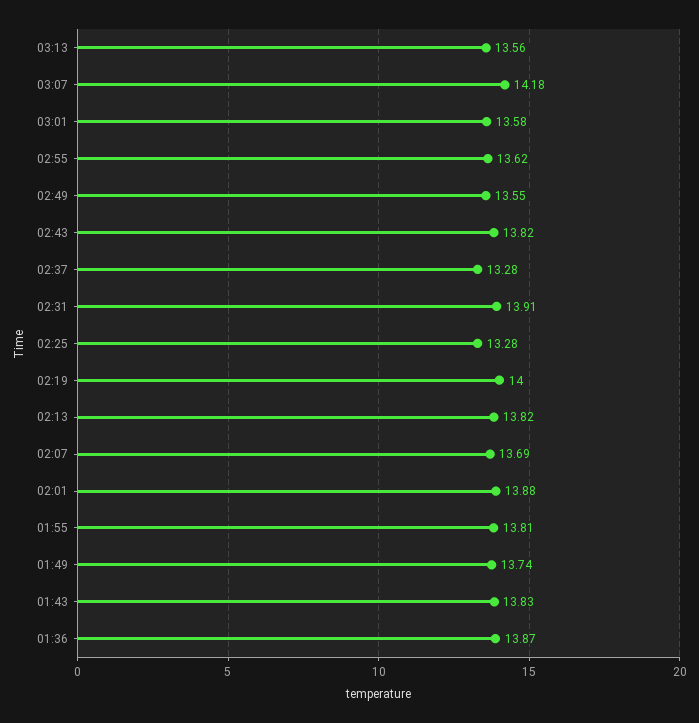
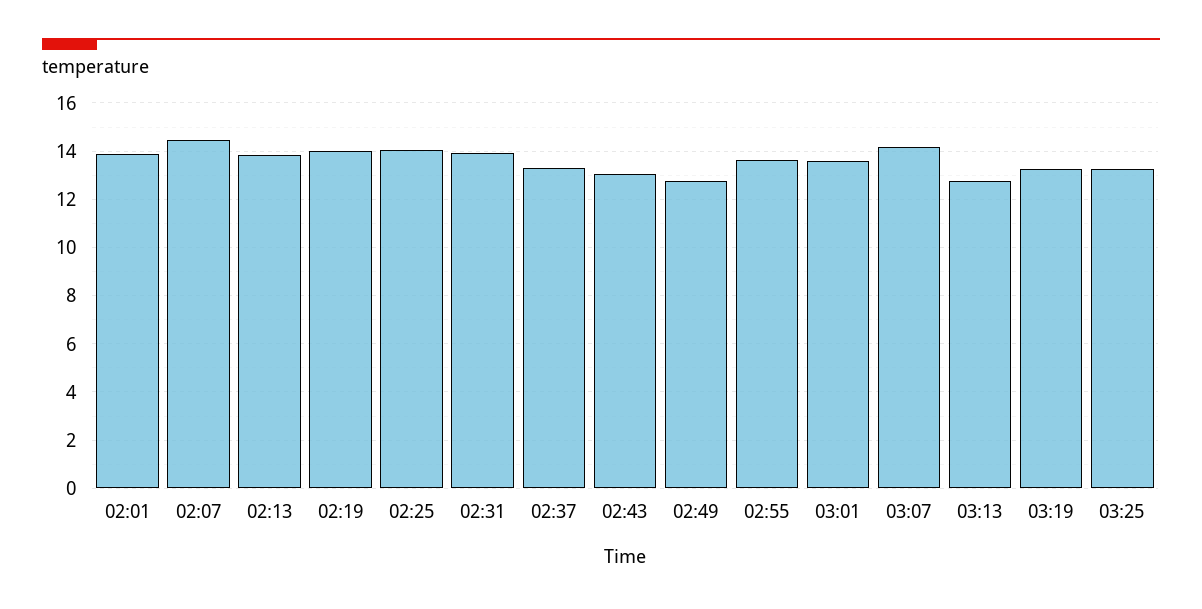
03:13: 13.56 -> 12.75
02:49: 13.55 -> 12.75
02:43: 13.82 -> 13
02:25: 13.28 -> 14
02:07: 13.69 -> 14.5
01:55: 13.81 -> none
01:49: 13.74 -> none
01:43: 13.83 -> none
01:36: 13.87 -> none
03:19: none -> 13.25
03:25: none -> 13.25

